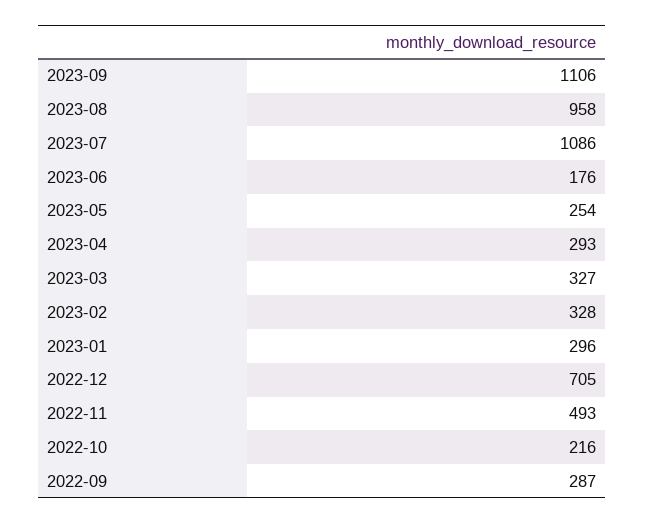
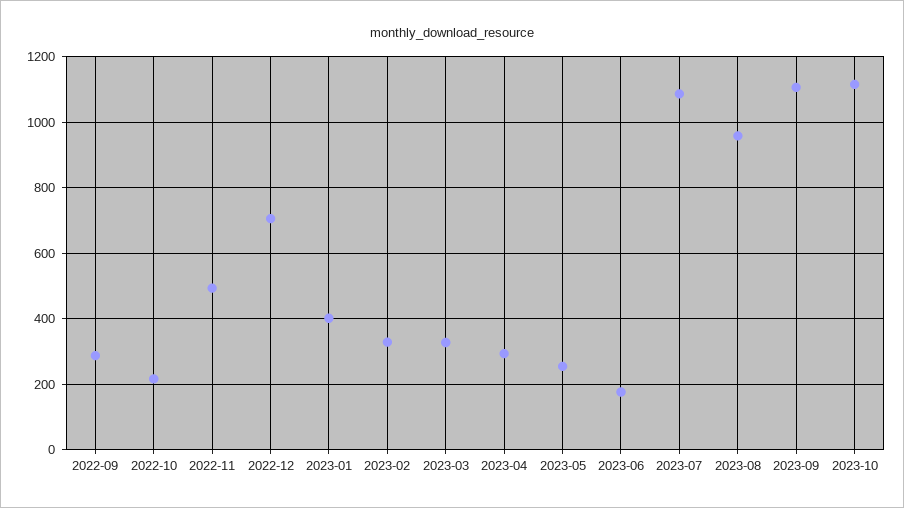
2023-01: 296 -> 400
2023-10: none -> 1120

